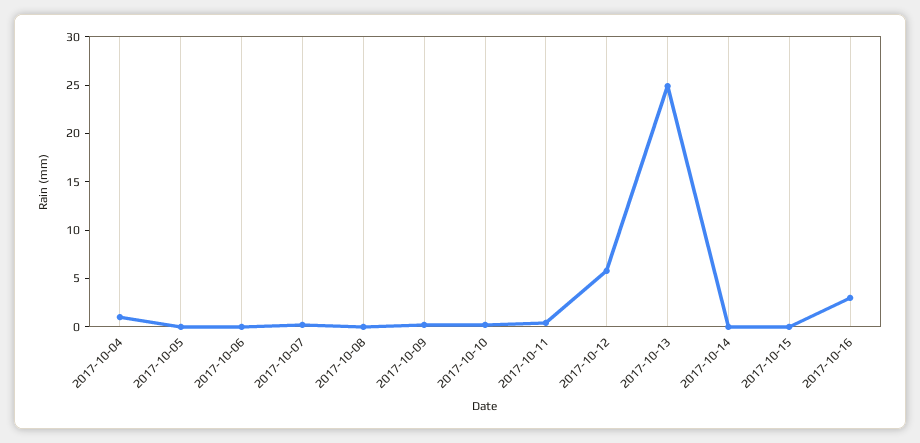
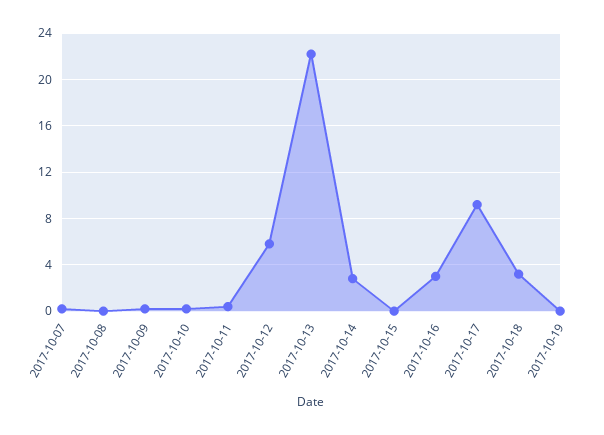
2017-10-04: 1 -> none
2017-10-05: 0 -> none
2017-10-06: 0 -> none
2017-10-13: 25 -> 22
2017-10-14: 0 -> 3
2017-10-17: none -> 9
2017-10-18: none -> 3
2017-10-19: none -> 0

